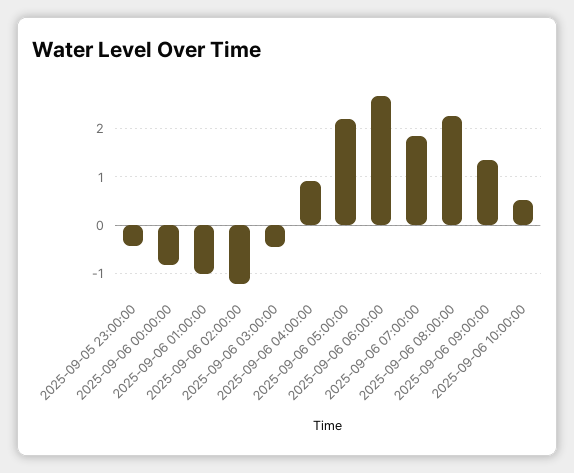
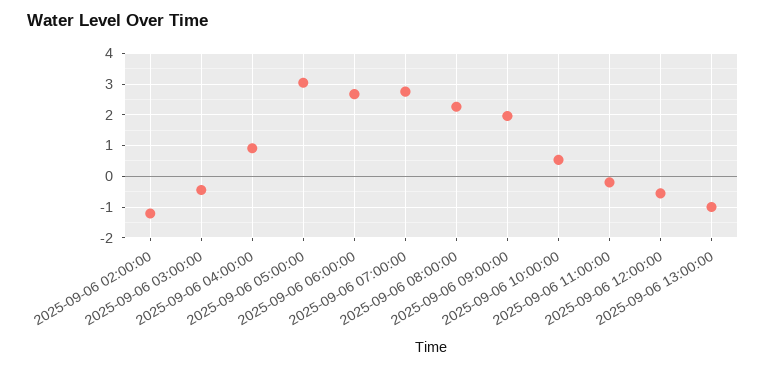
2025-09-05 23:00:00: -0.4 -> none
2025-09-06 00:00:00: -0.8 -> none
2025-09-06 01:00:00: -1 -> none
2025-09-06 05:00:00: 2.2 -> 3
2025-09-06 07:00:00: 1.8 -> 2.8
2025-09-06 09:00:00: 1.4 -> 2
2025-09-06 11:00:00: none -> -0.2
2025-09-06 12:00:00: none -> -0.6
2025-09-06 13:00:00: none -> -1

